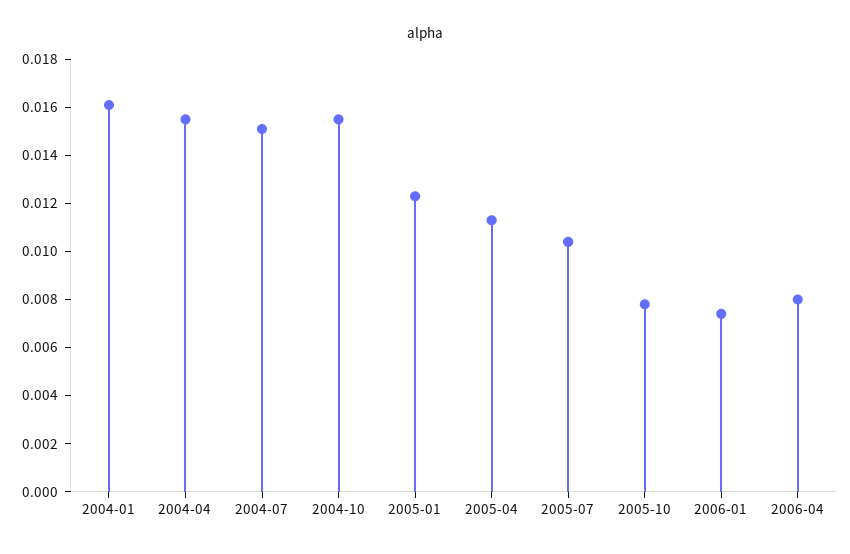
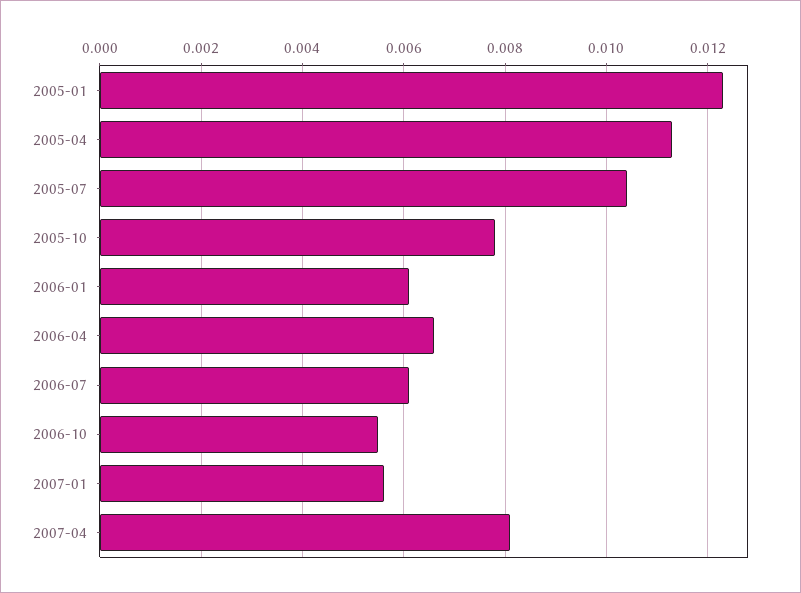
2004-01: 0.016 -> none
2004-04: 0.0155 -> none
2004-07: 0.015 -> none
2004-10: 0.0155 -> none
2006-01: 0.0075 -> 0.006
2006-04: 0.008 -> 0.0065
2006-07: none -> 0.006
2006-10: none -> 0.0055
2007-01: none -> 0.0055
2007-04: none -> 0.008

